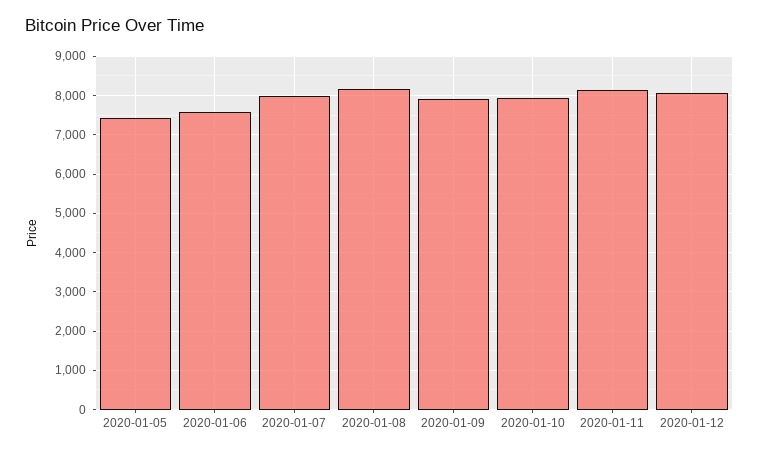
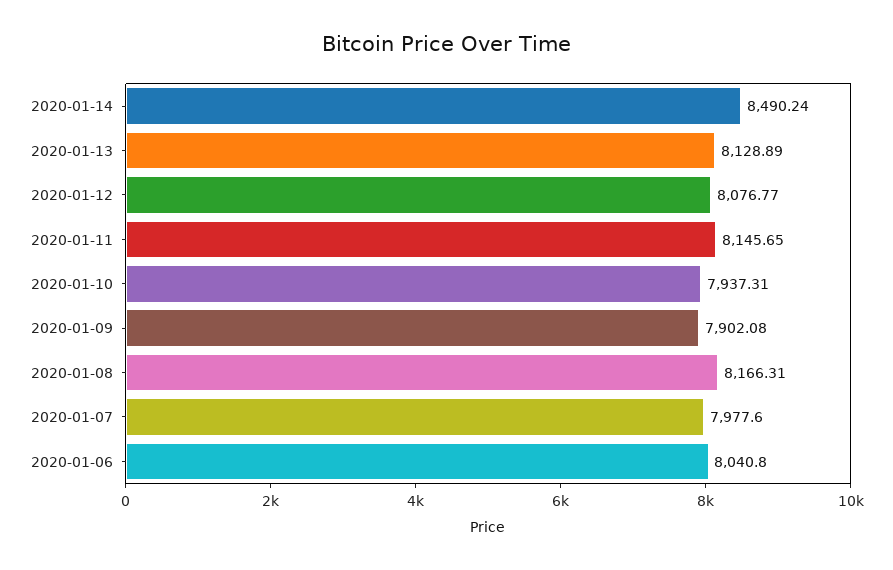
2020-01-05: 7400 -> none
2020-01-06: 7600 -> 8040.8
2020-01-14: none -> 8490.24
2020-01-13: none -> 8128.89

